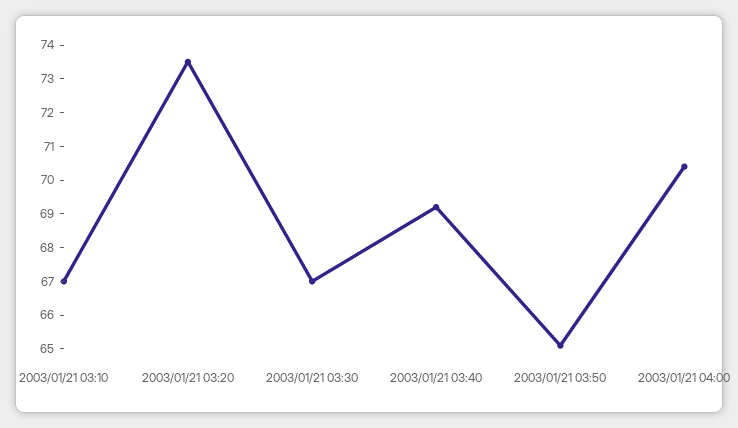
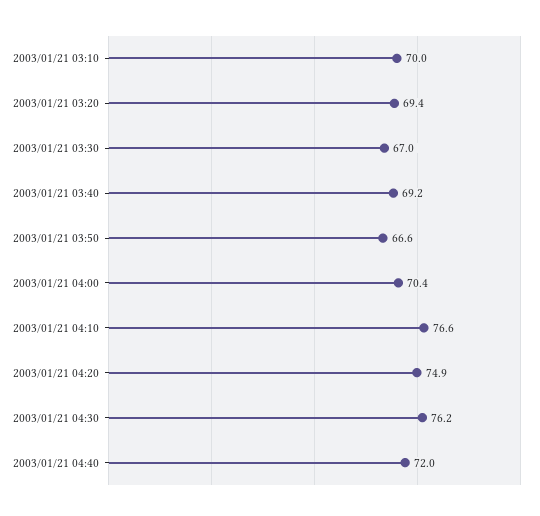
2003/01/21 03:10: 67 -> 70
2003/01/21 03:20: 73.5 -> 69.4
2003/01/21 03:50: 65 -> 66.6
2003/01/21 04:10: none -> 76.6
2003/01/21 04:20: none -> 74.9
2003/01/21 04:30: none -> 76.2
2003/01/21 04:40: none -> 72

